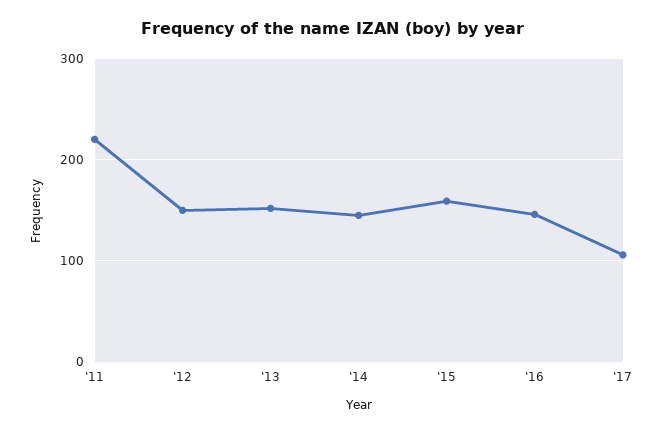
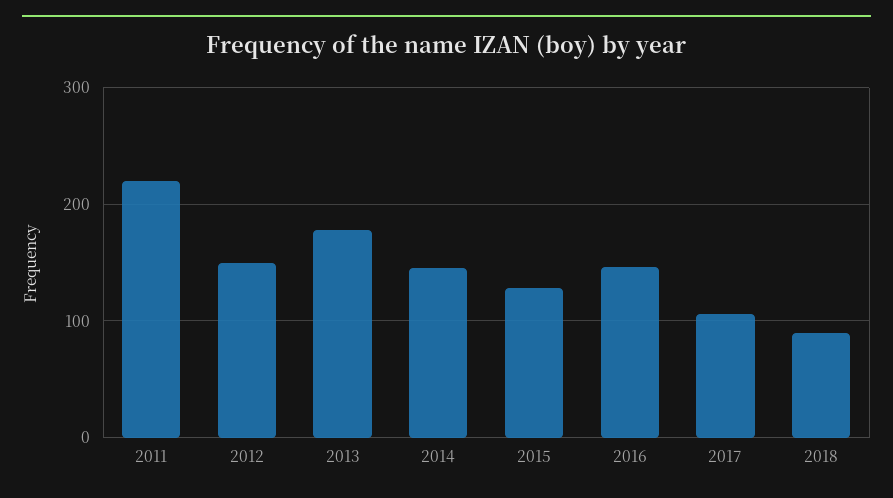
'13: 150 -> 180
'15: 160 -> 130
2018: none -> 90

